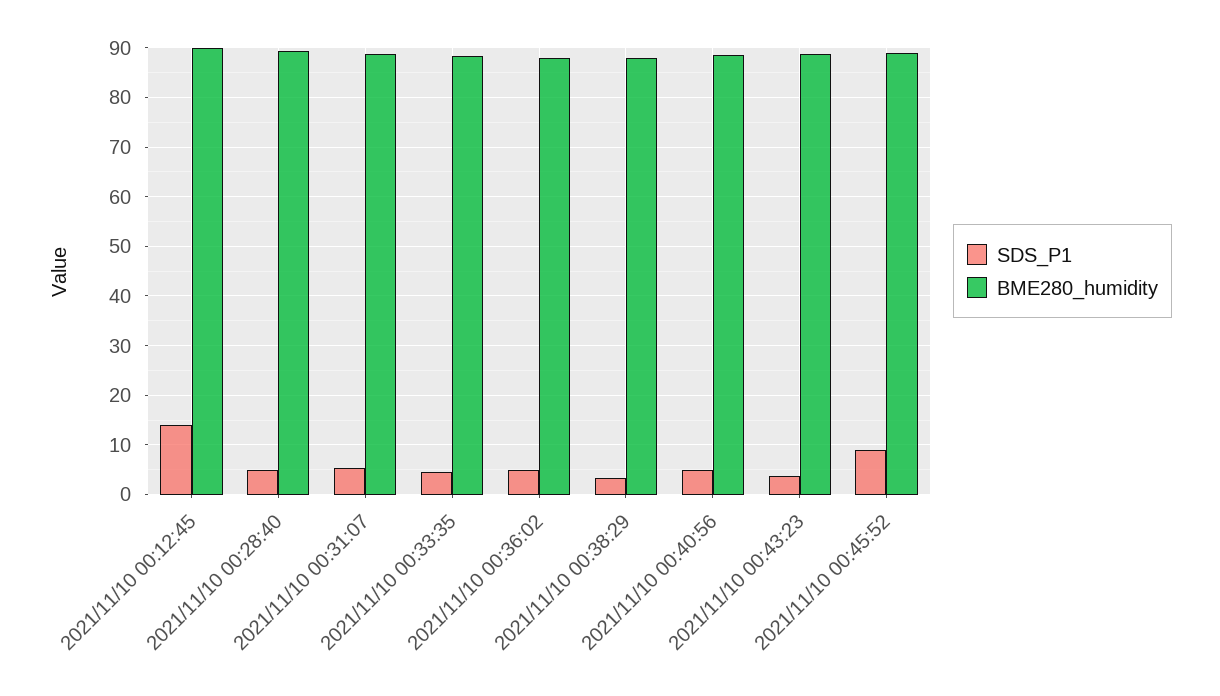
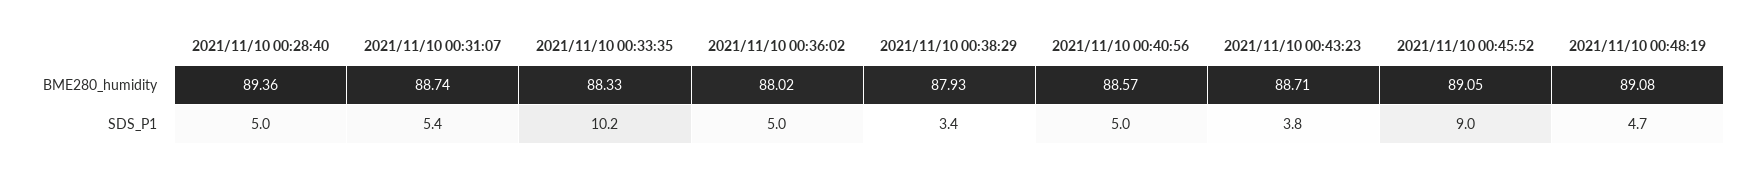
SDS_P1, 2021/11/10 00:12:45: 14 -> none
BME280_humidity, 2021/11/10 00:12:45: 90 -> none
SDS_P1, 2021/11/10 00:33:35: 4 -> 10.2
BME280_humidity, 2021/11/10 00:48:19: none -> 89.08
SDS_P1, 2021/11/10 00:48:19: none -> 4.7

